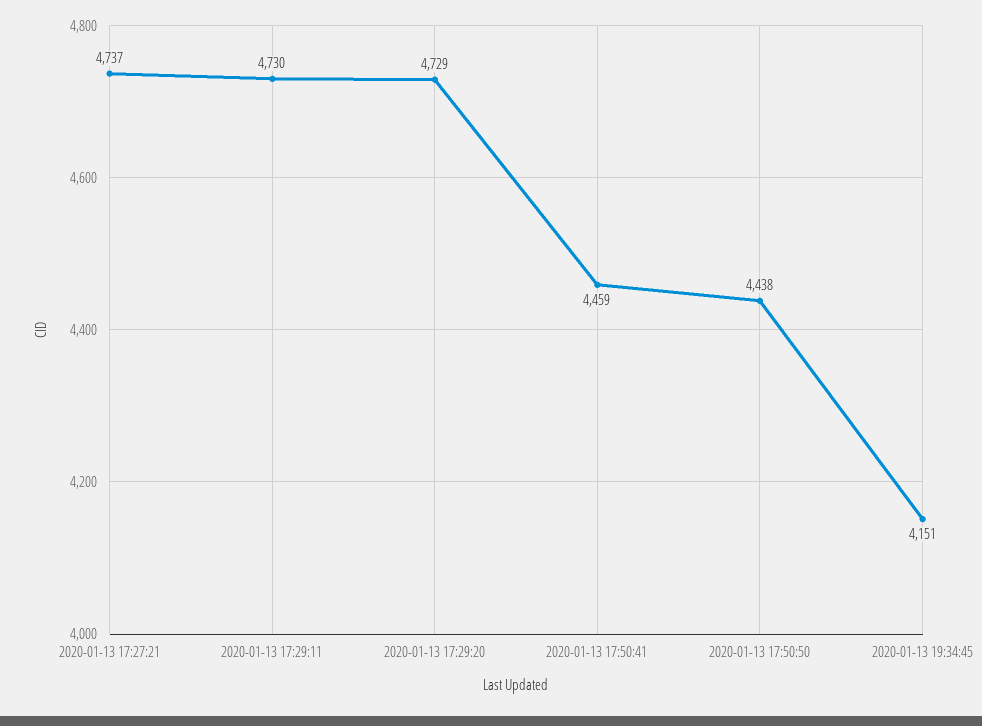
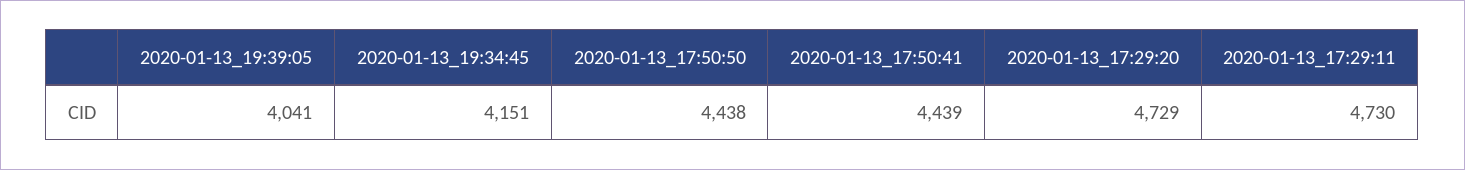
2020-01-13 17:27:21: 4737 -> none
2020-01-13 17:50:41: 4459 -> 4439
2020-01-13_19:39:05: none -> 4041

